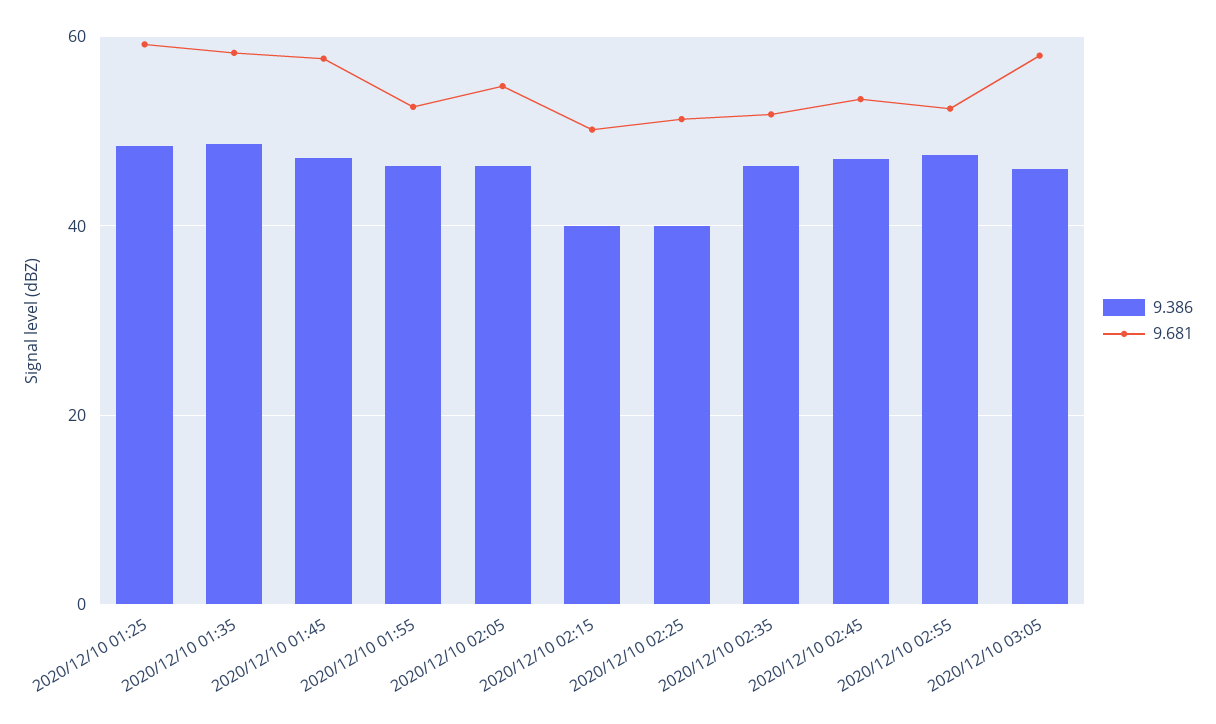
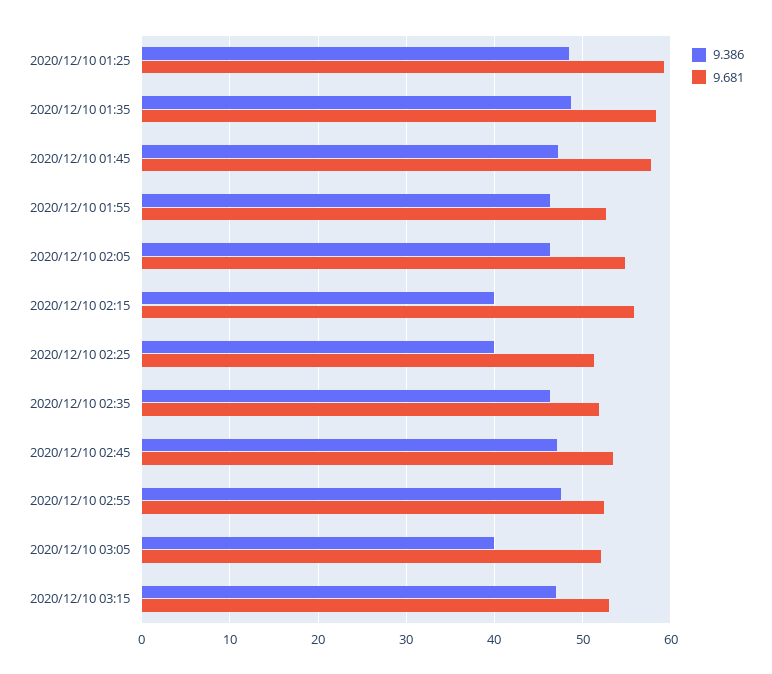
9.681, 2020/12/10 02:15: 50 -> 56
9.386, 2020/12/10 03:05: 46 -> 40
9.681, 2020/12/10 03:05: 58 -> 52
9.386, 2020/12/10 03:15: none -> 47
9.681, 2020/12/10 03:15: none -> 53

